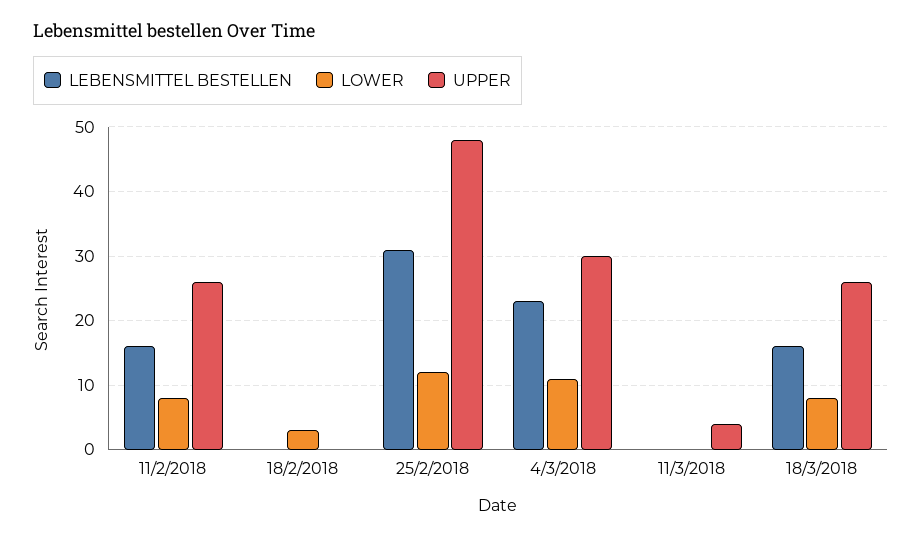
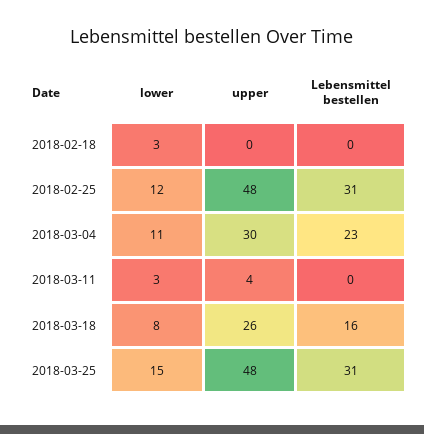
LEBENSMITTEL BESTELLEN, 11/2/2018: 16 -> none
LOWER, 11/2/2018: 8 -> none
UPPER, 11/2/2018: 26 -> none
LOWER, 11/3/2018: 0 -> 3
LOWER, 2018-03-25: none -> 15
UPPER, 2018-03-25: none -> 48
LEBENSMITTEL BESTELLEN, 2018-03-25: none -> 31

